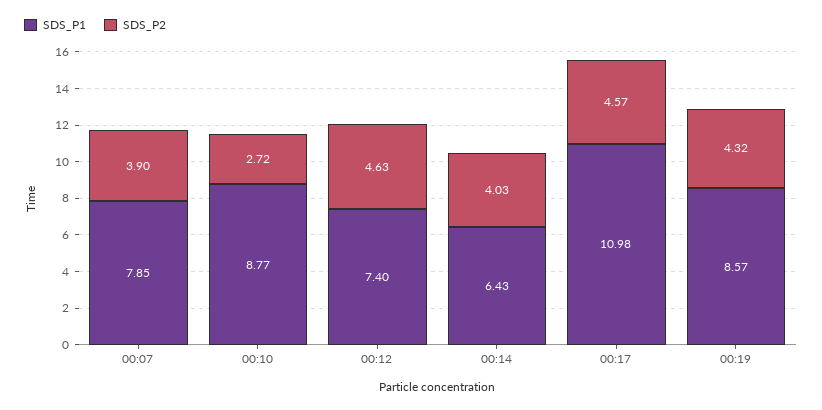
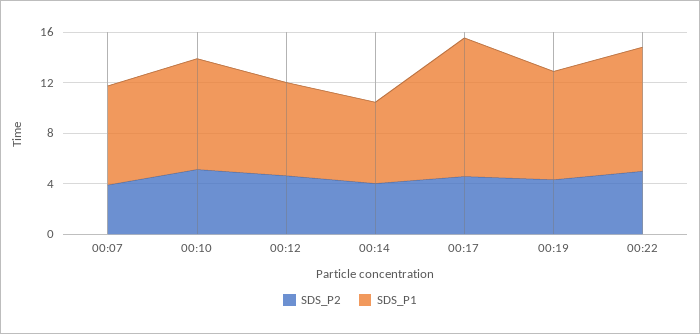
SDS_P2, 00:10: 2.72 -> 5
SDS_P2, 00:22: none -> 5
SDS_P1, 00:22: none -> 10

